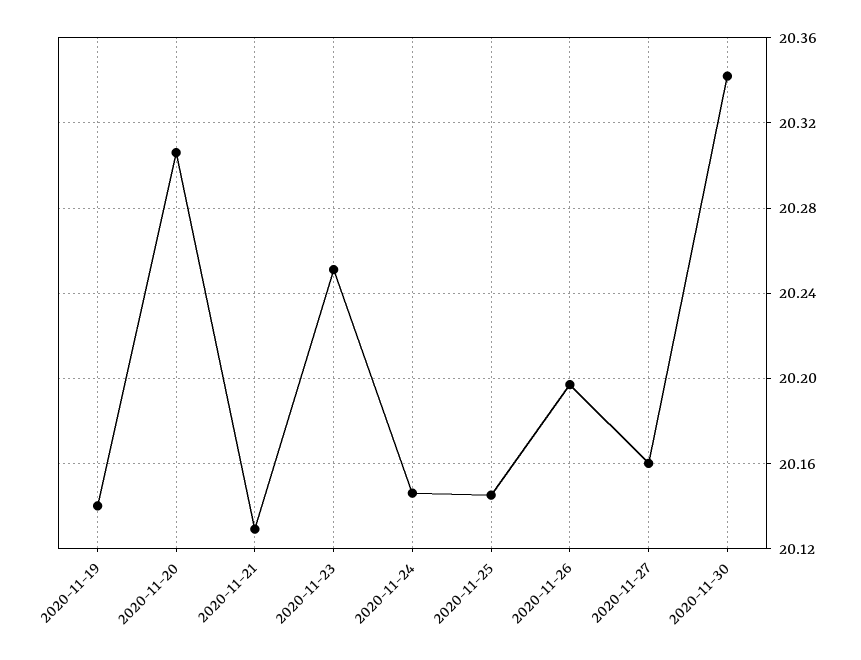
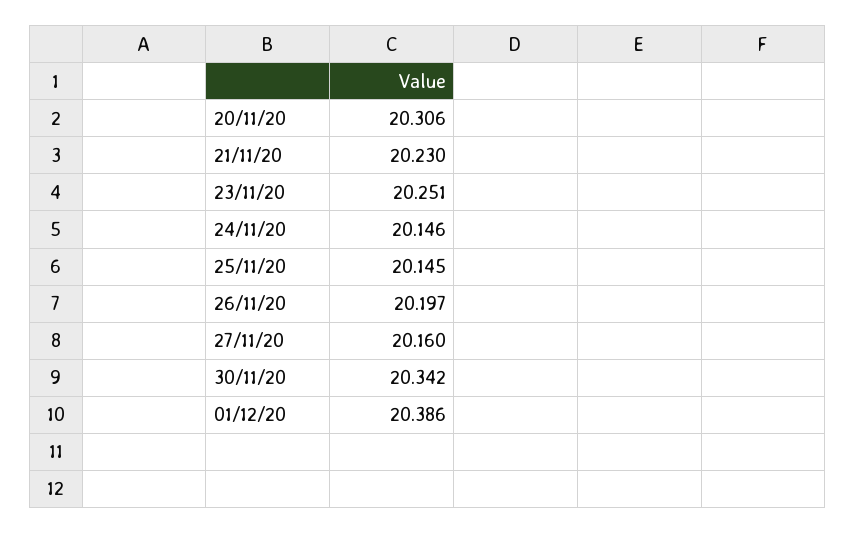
2020-11-19: 20.14 -> none
2020-11-21: 20.13 -> 20.23
01/12/20: none -> 20.386

